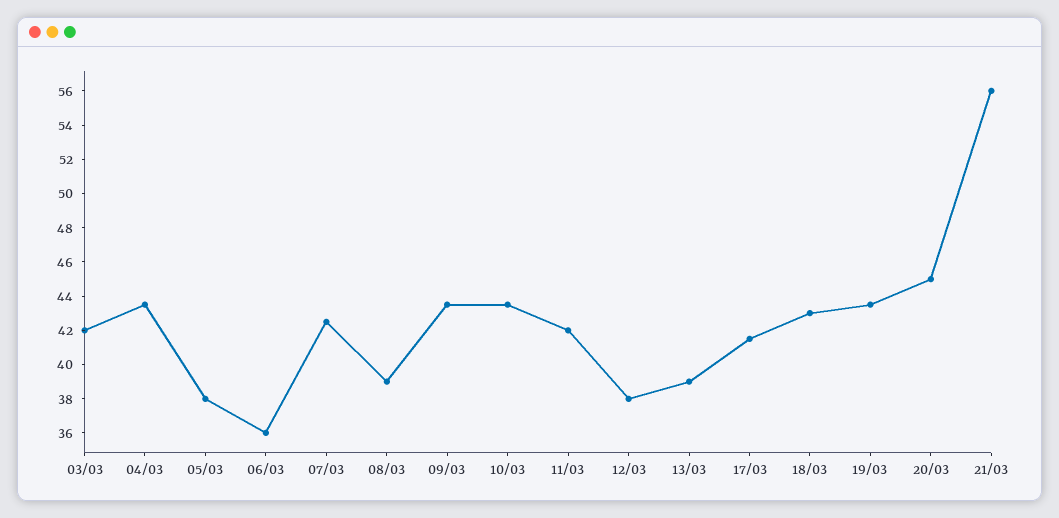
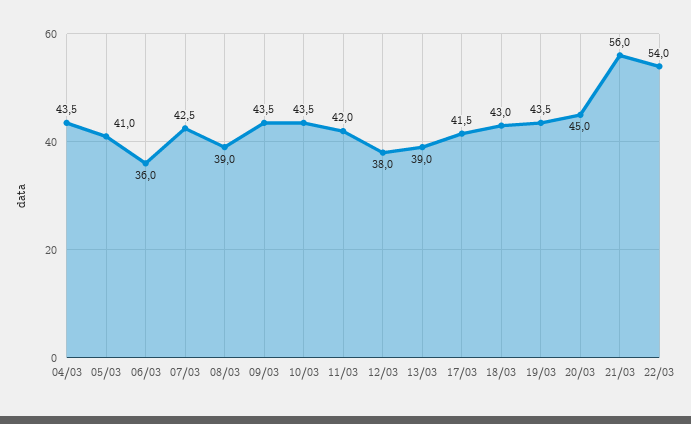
03/03: 42 -> none
05/03: 38 -> 41
22/03: none -> 54

